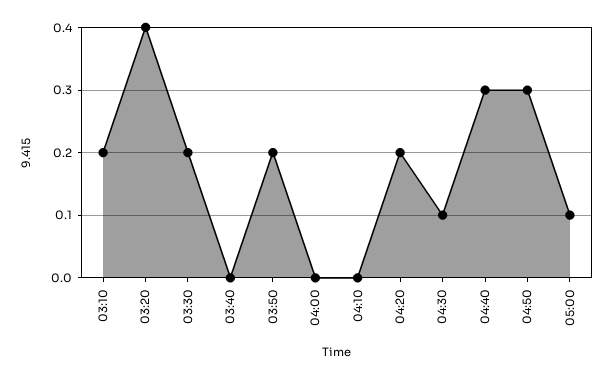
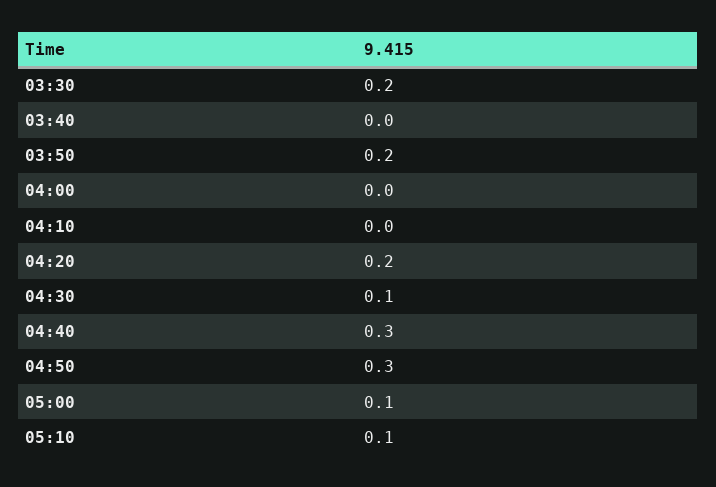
03:10: 0.2 -> none
03:20: 0.4 -> none
05:10: none -> 0.1

